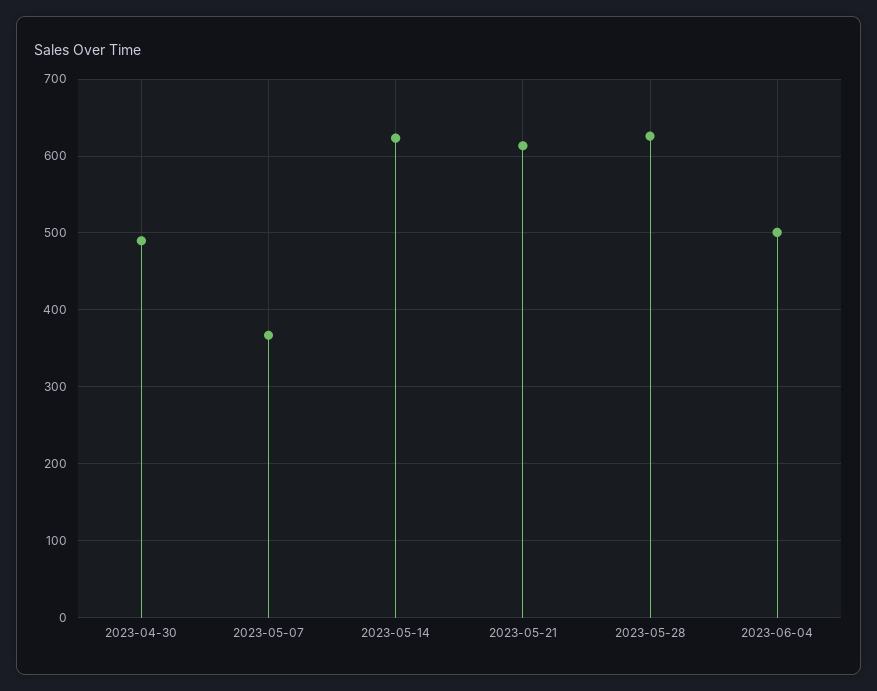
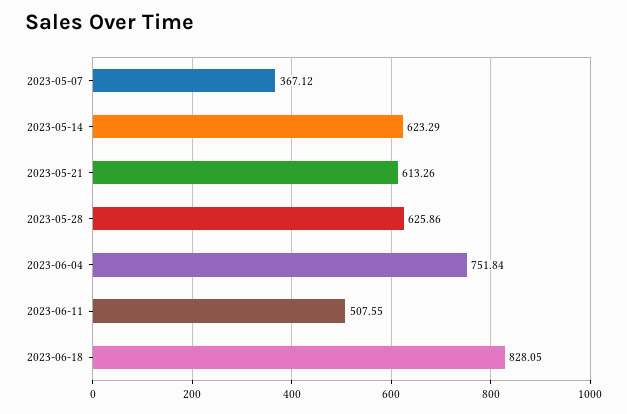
2023-04-30: 490 -> none
2023-06-04: 500 -> 751.84
2023-06-11: none -> 507.55
2023-06-18: none -> 828.05

